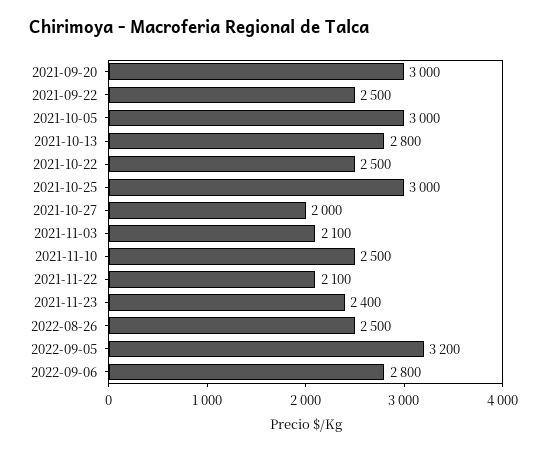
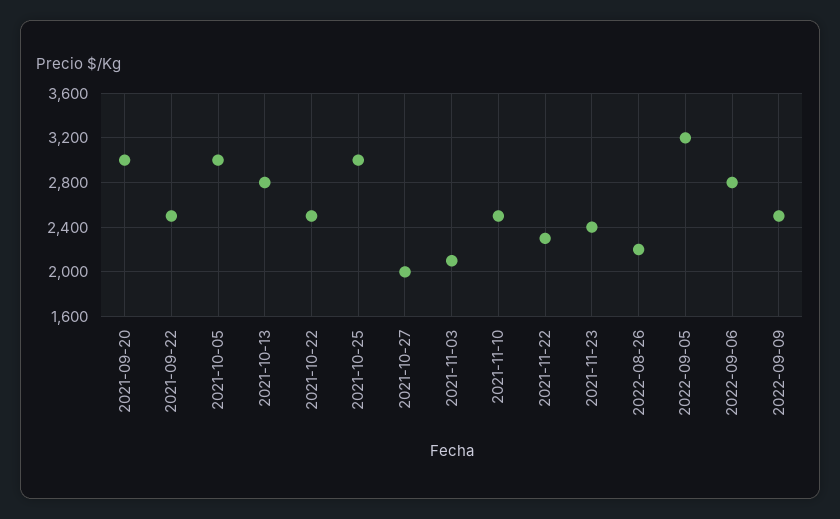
2021-11-22: 2100 -> 2300
2022-08-26: 2500 -> 2200
2022-09-09: none -> 2500

